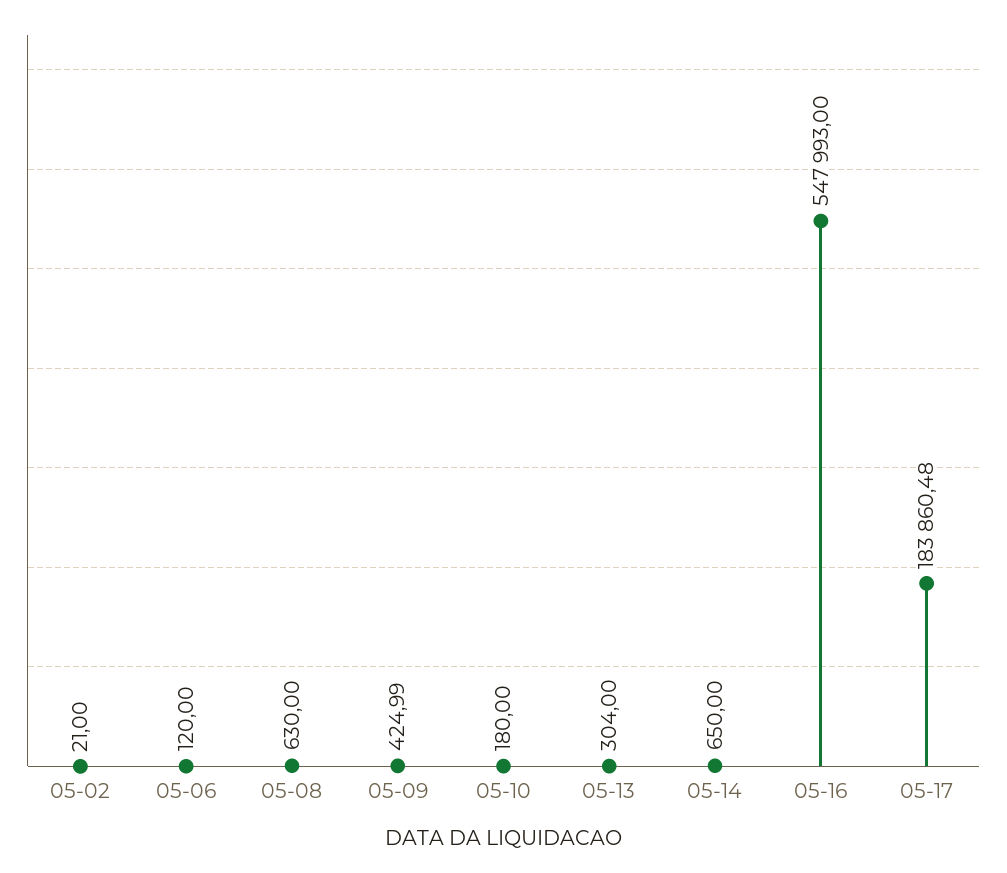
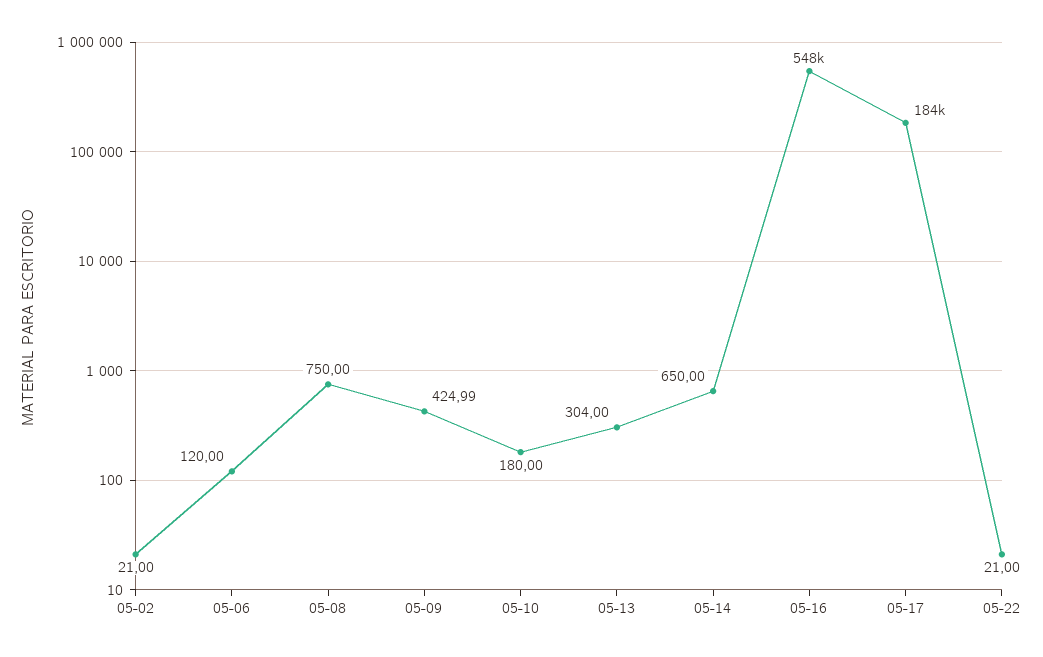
05-08: 630 -> 750
05-22: none -> 21

